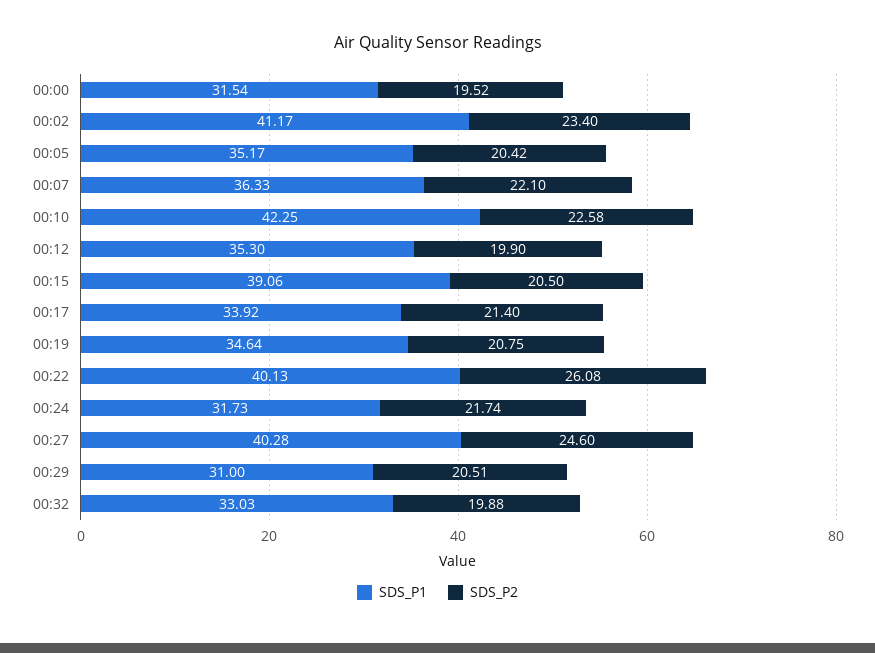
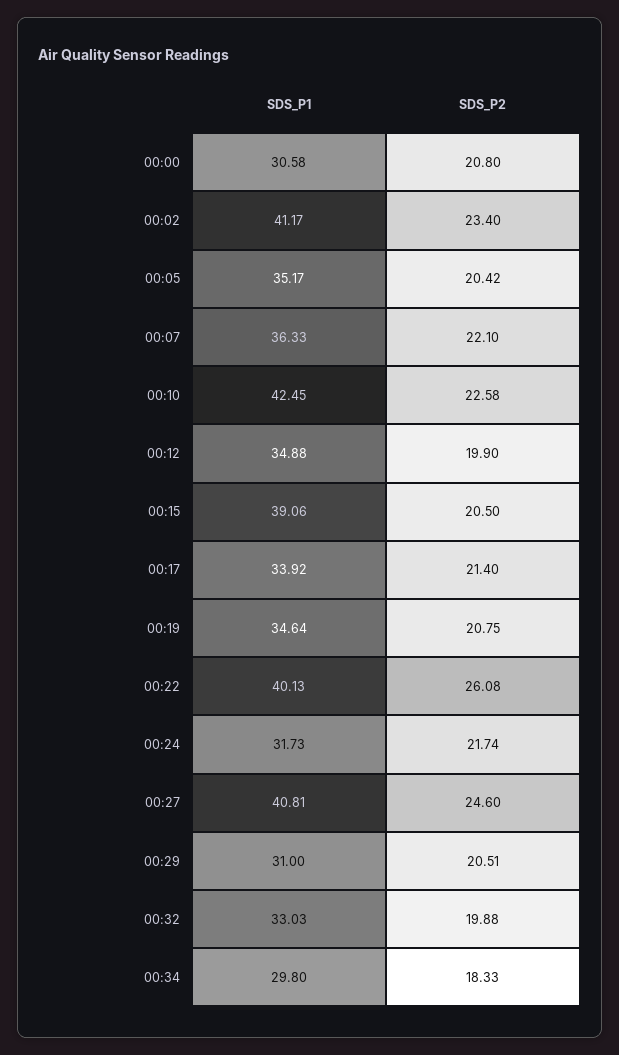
SDS_P1, 00:00: 31.54 -> 30.58
SDS_P2, 00:00: 19.52 -> 20.8
SDS_P1, 00:10: 42.25 -> 42.45
SDS_P1, 00:12: 35.3 -> 34.88
SDS_P1, 00:27: 40.28 -> 40.81
SDS_P1, 00:34: none -> 29.8
SDS_P2, 00:34: none -> 18.33

